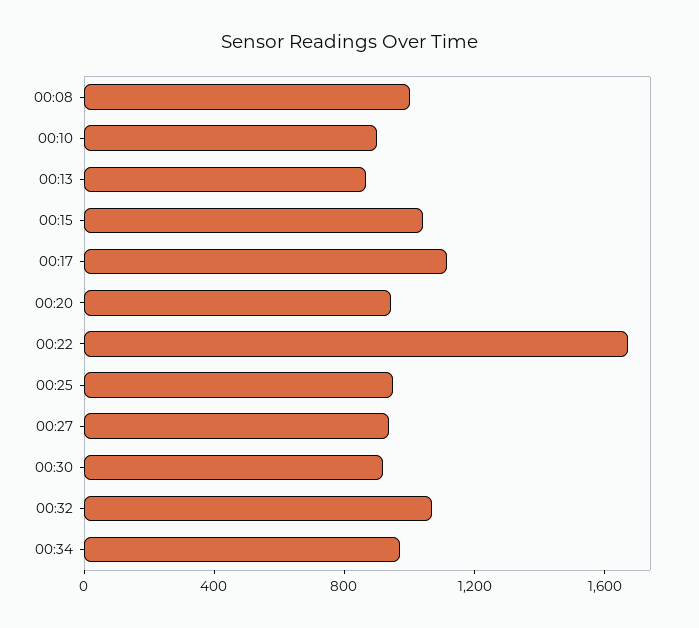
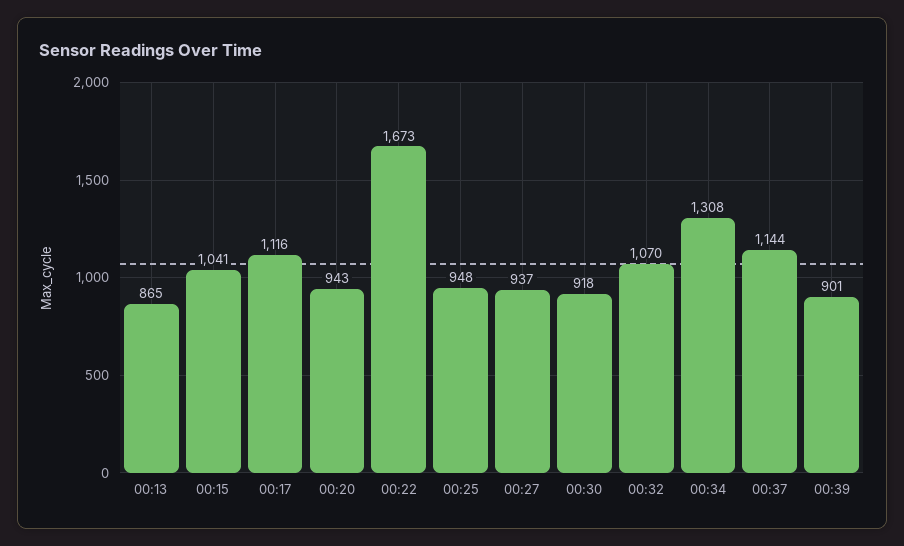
00:08: 1000 -> none
00:10: 900 -> none
00:34: 1000 -> 1308
00:37: none -> 1144
00:39: none -> 901

